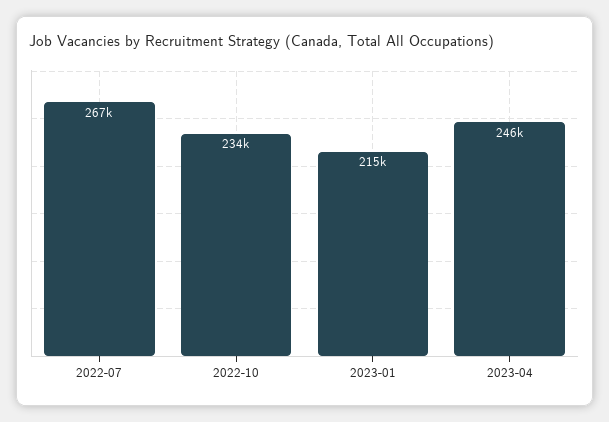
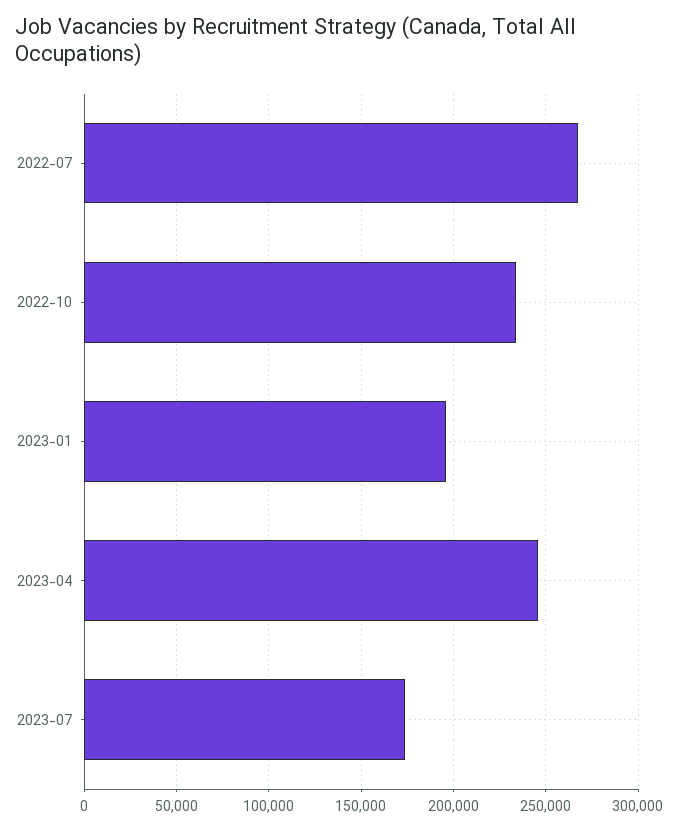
2023-01: 215000 -> 195000
2023-07: none -> 175000

